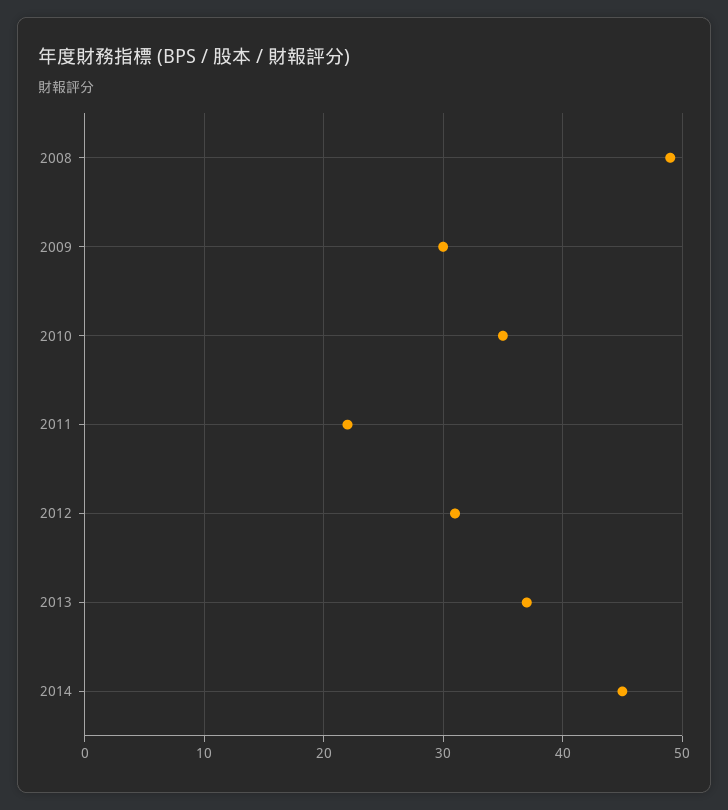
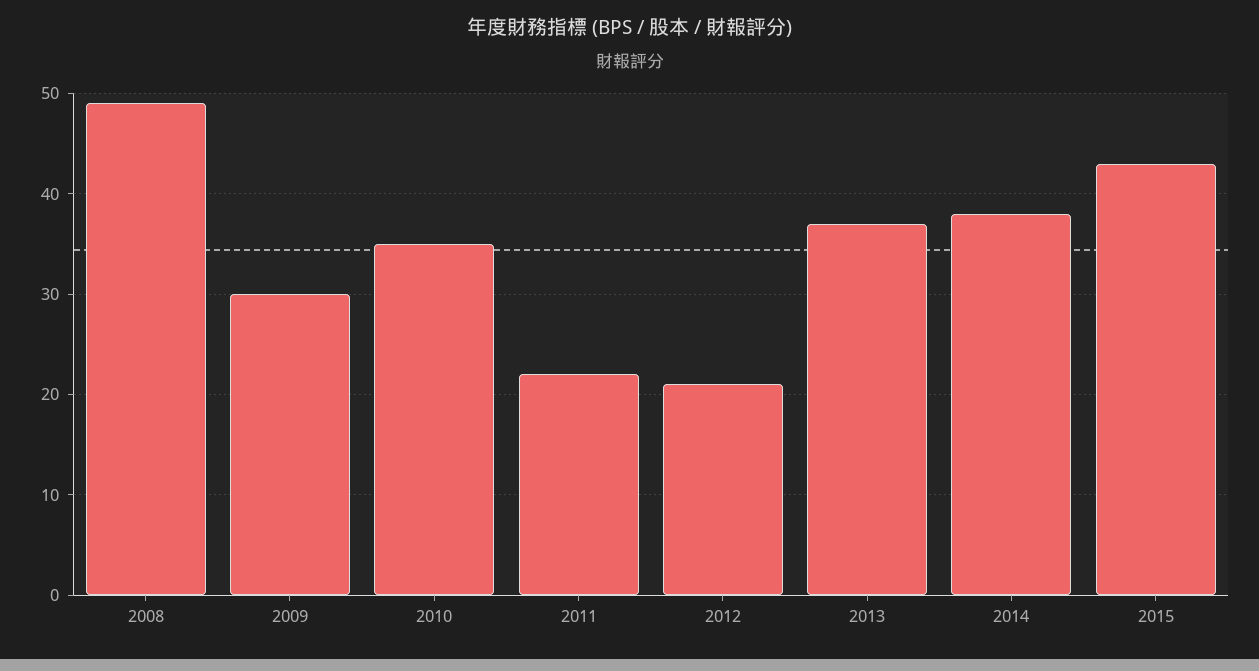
2012: 31 -> 21
2014: 45 -> 38
2015: none -> 43

